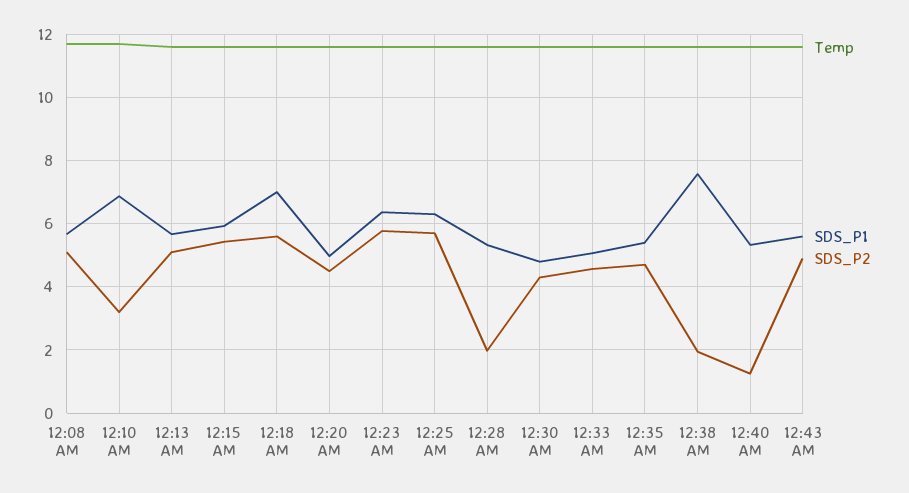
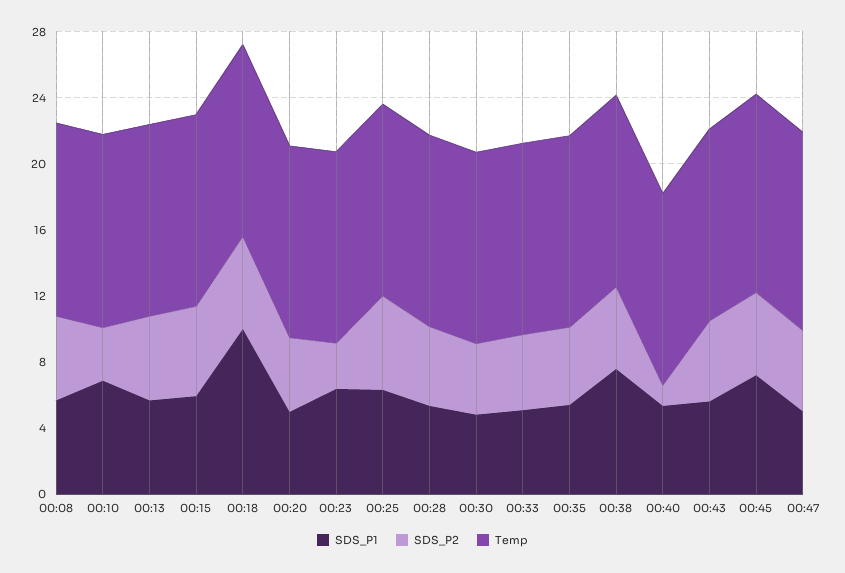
SDS_P1, 12:18 AM: 7 -> 10
SDS_P2, 12:23 AM: 5.8 -> 3
SDS_P2, 12:28 AM: 2 -> 5
SDS_P2, 12:38 AM: 2 -> 5
SDS_P1, 00:45: none -> 7
SDS_P2, 00:45: none -> 5
Temp, 00:45: none -> 12
SDS_P1, 00:47: none -> 5
SDS_P2, 00:47: none -> 5
Temp, 00:47: none -> 12

